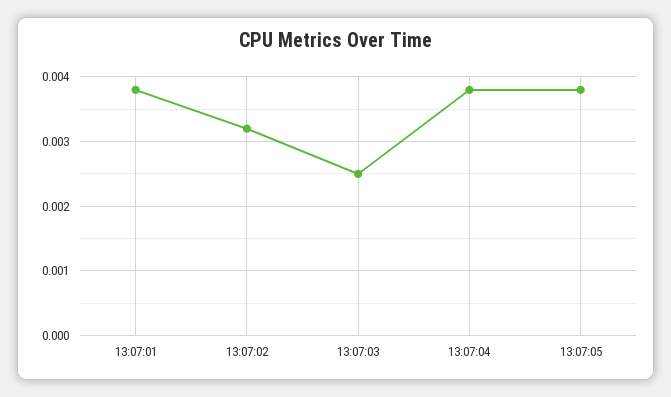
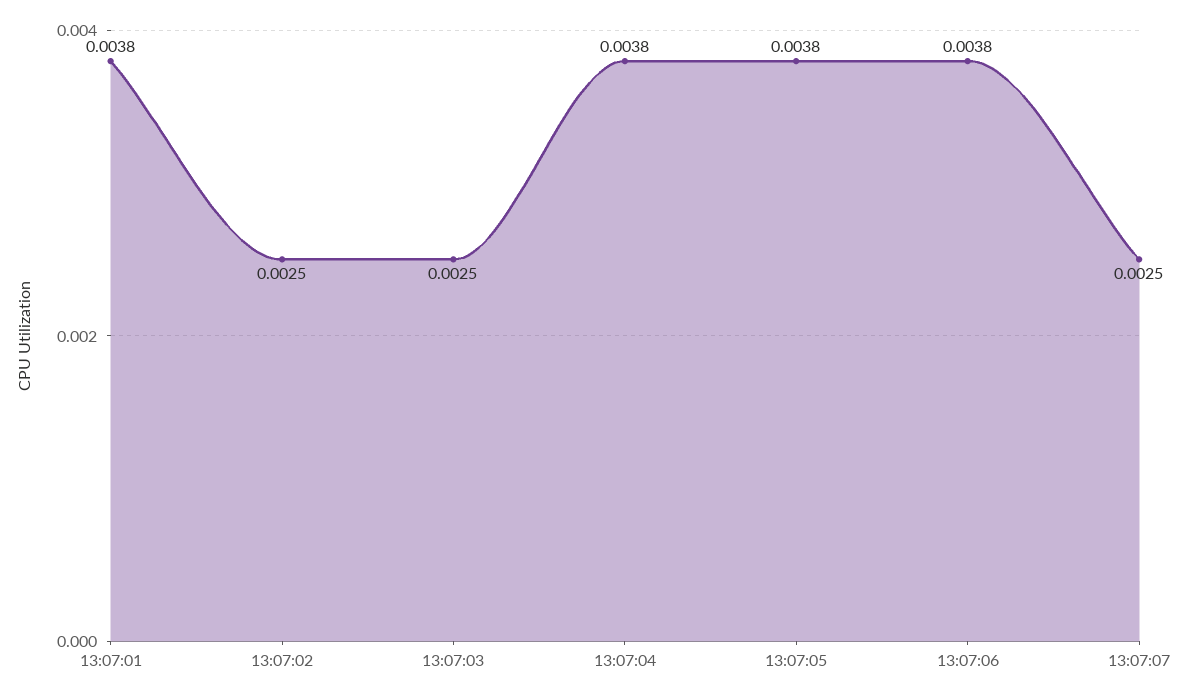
13:07:02: 0.0032 -> 0.0025
13:07:06: none -> 0.0038
13:07:07: none -> 0.0025

